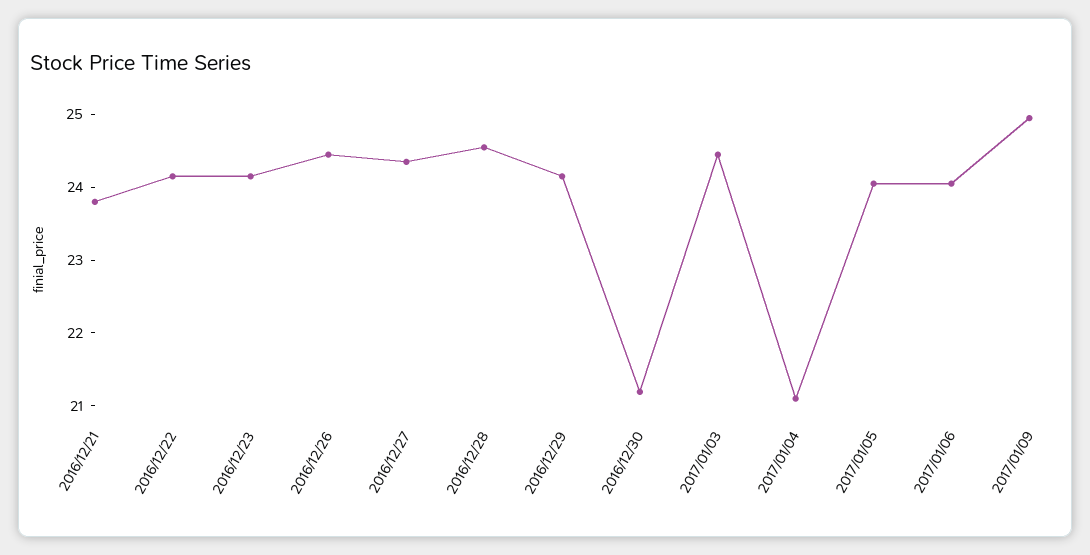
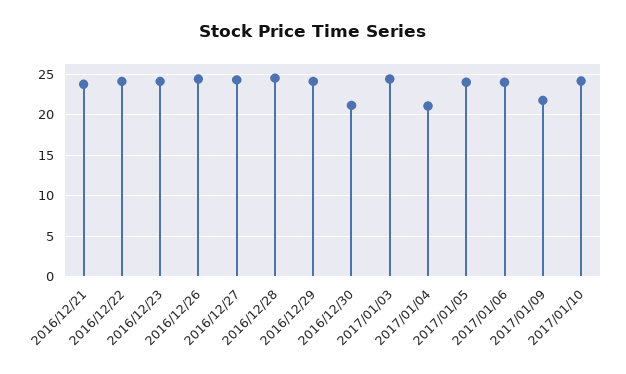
2017/01/09: 25 -> 22
2017/01/10: none -> 24

